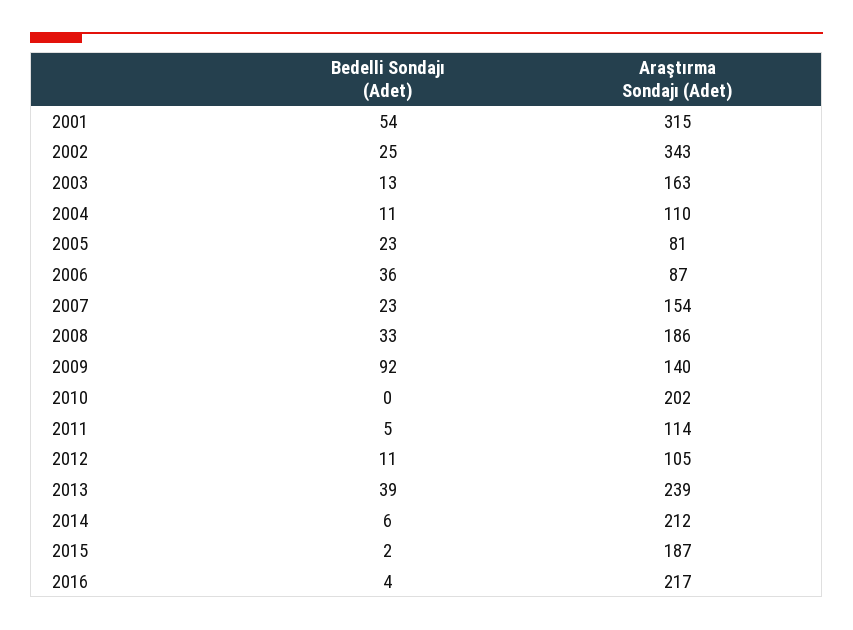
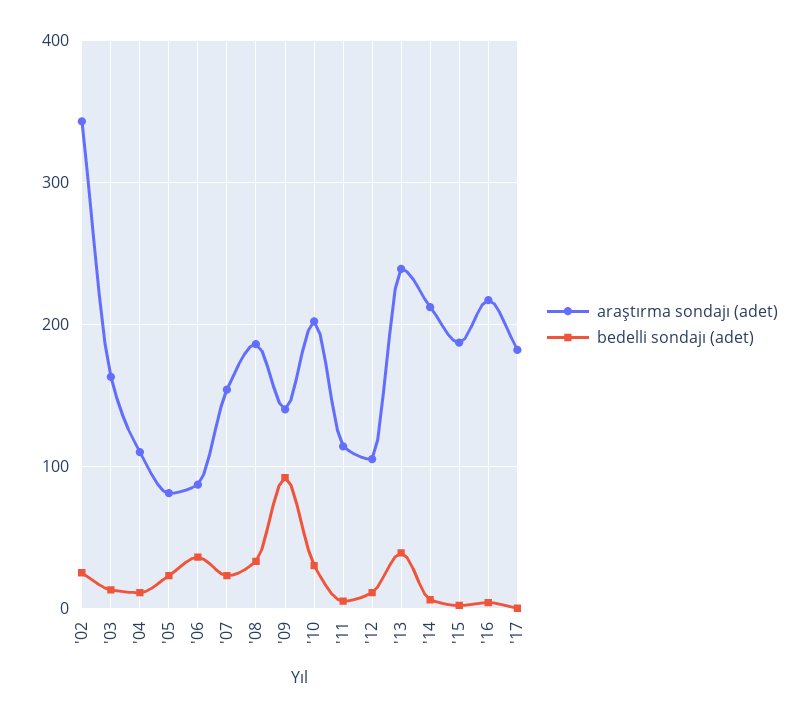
Bedelli Sondajı (Adet), 2001: 54 -> none
Araştırma Sondajı (Adet), 2001: 315 -> none
Bedelli Sondajı (Adet), 2010: 0 -> 30
Araştırma Sondajı (Adet), '17: none -> 180
Bedelli Sondajı (Adet), '17: none -> 0

